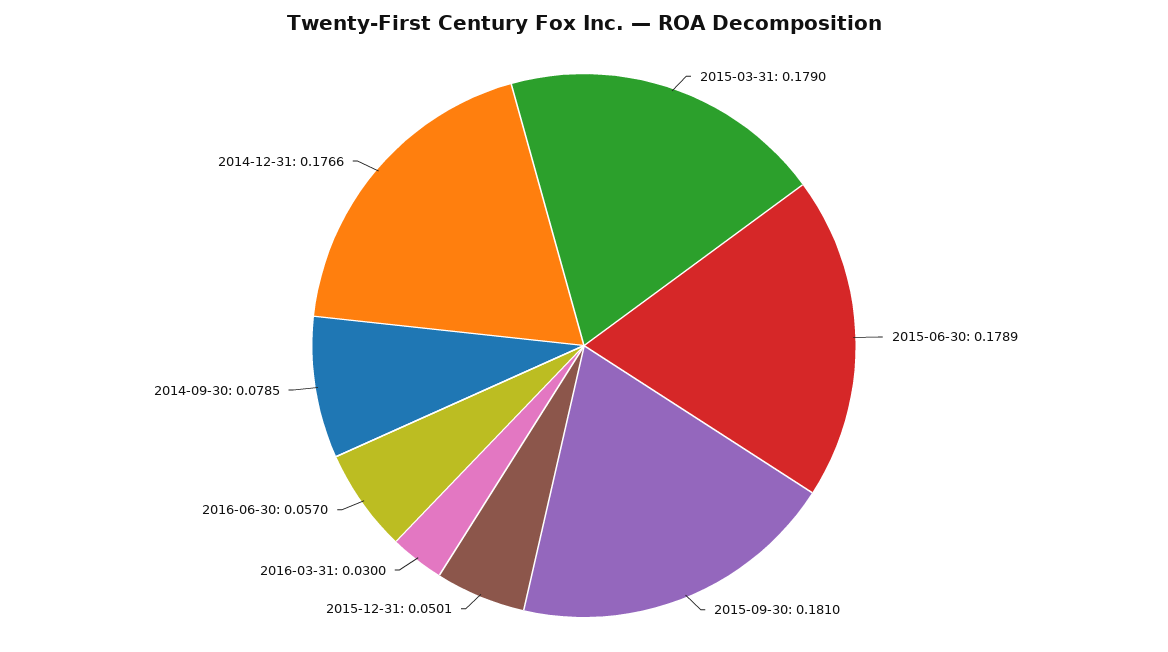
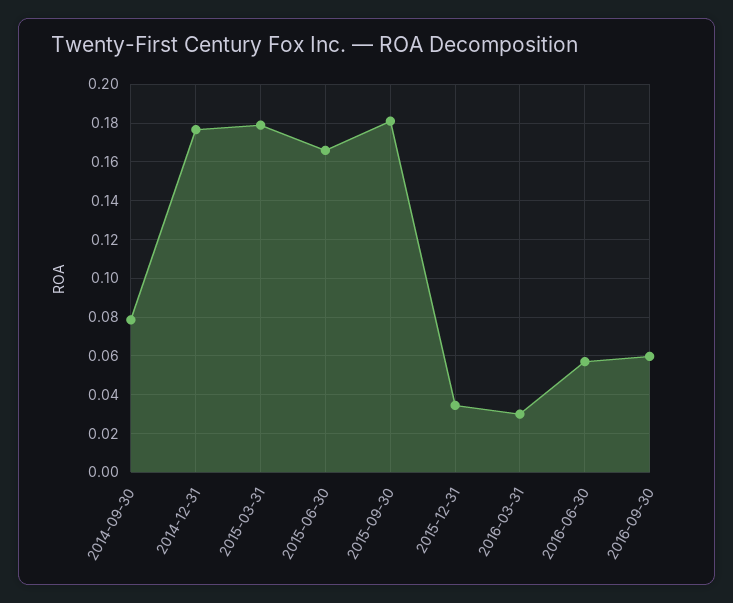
2015-06-30: 0.1789 -> 0.165
2015-12-31: 0.0501 -> 0.035
2016-09-30: none -> 0.06

